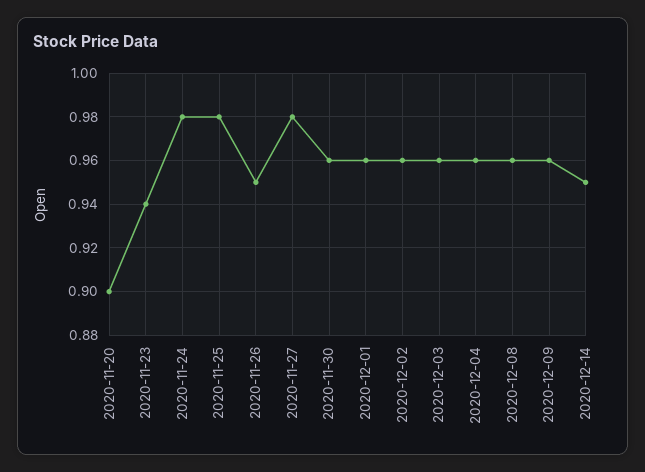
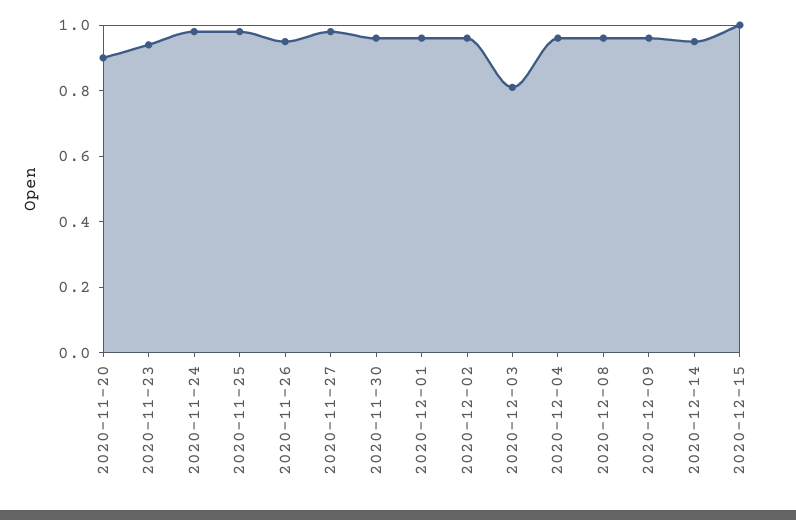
2020-12-03: 0.96 -> 0.8
2020-12-15: none -> 1

